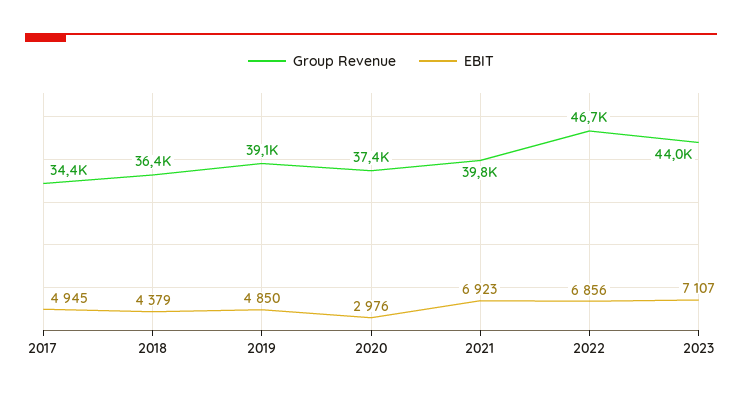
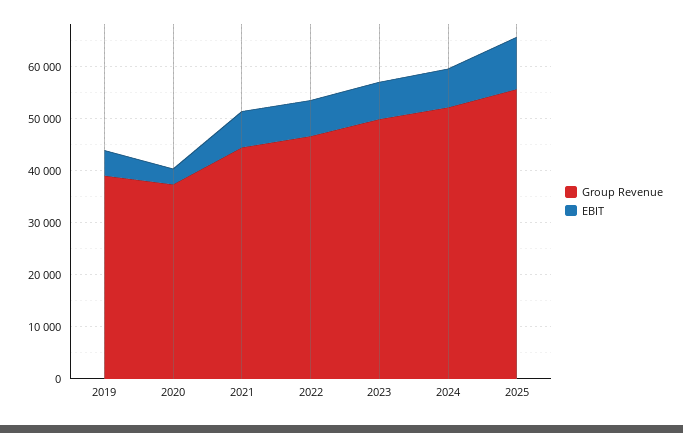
Group Revenue, 2017: 34400 -> none
EBIT, 2017: 4945 -> none
Group Revenue, 2018: 36400 -> none
EBIT, 2018: 4379 -> none
Group Revenue, 2021: 39800 -> 44000
Group Revenue, 2023: 44000 -> 50000
Group Revenue, 2024: none -> 52000
EBIT, 2024: none -> 8000
Group Revenue, 2025: none -> 56000
EBIT, 2025: none -> 10000

